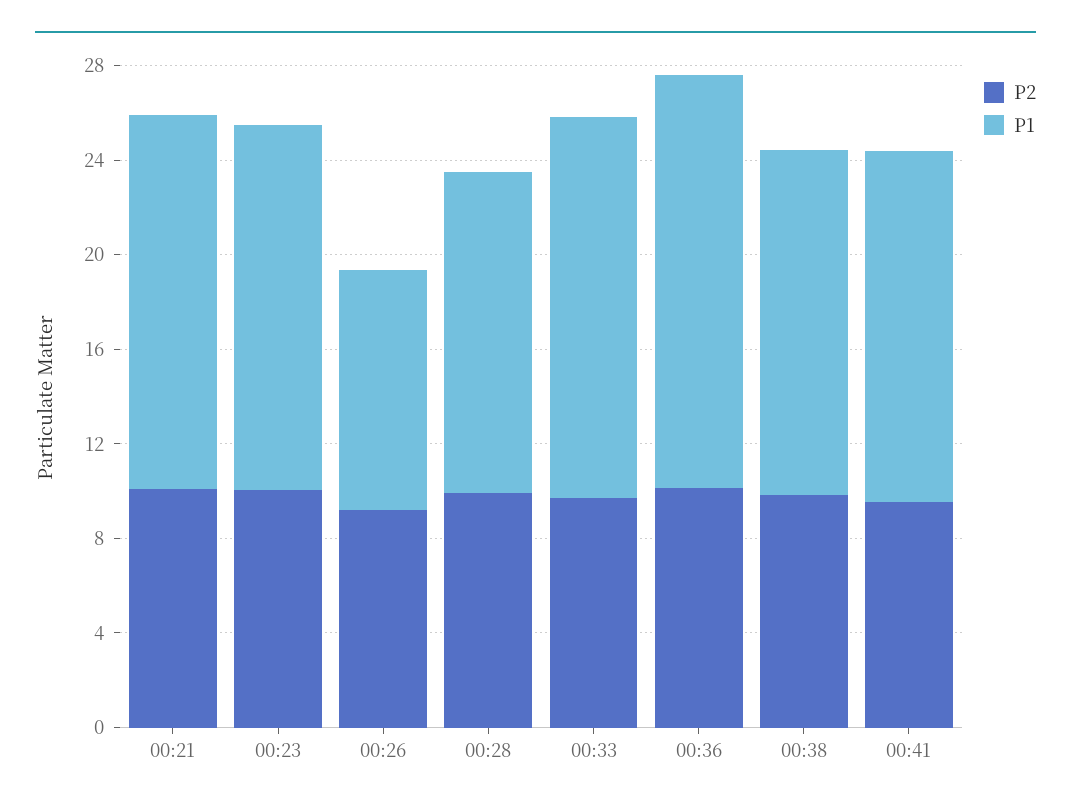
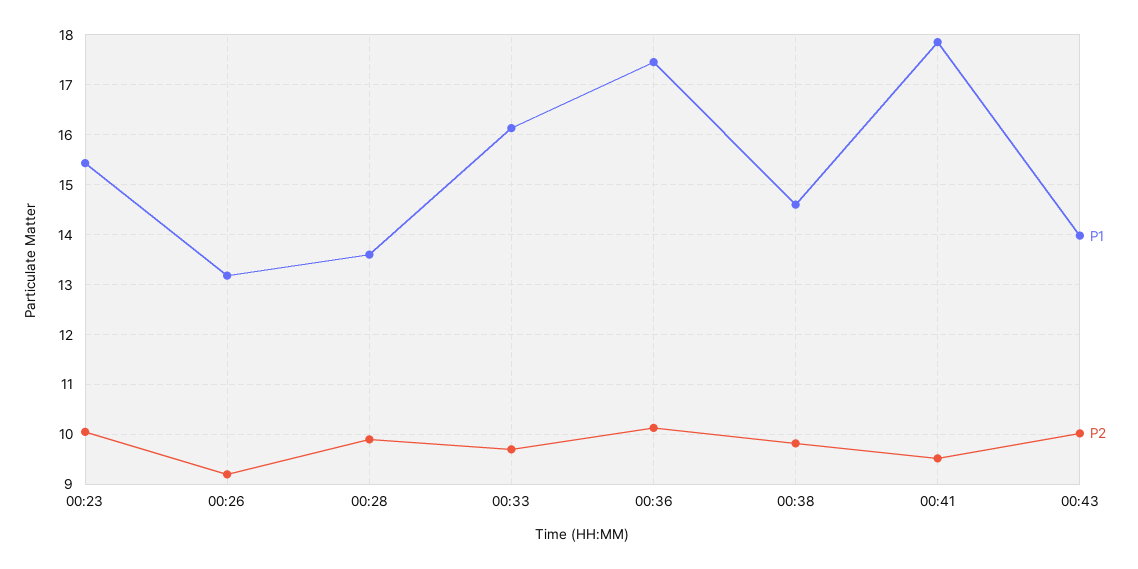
P2, 00:21: 10 -> none
P1, 00:21: 16 -> none
P1, 00:26: 10 -> 13.2
P1, 00:41: 15 -> 17.8
P1, 00:43: none -> 14
P2, 00:43: none -> 10

